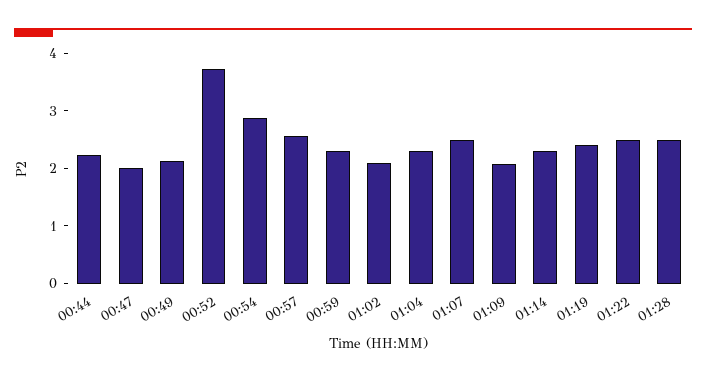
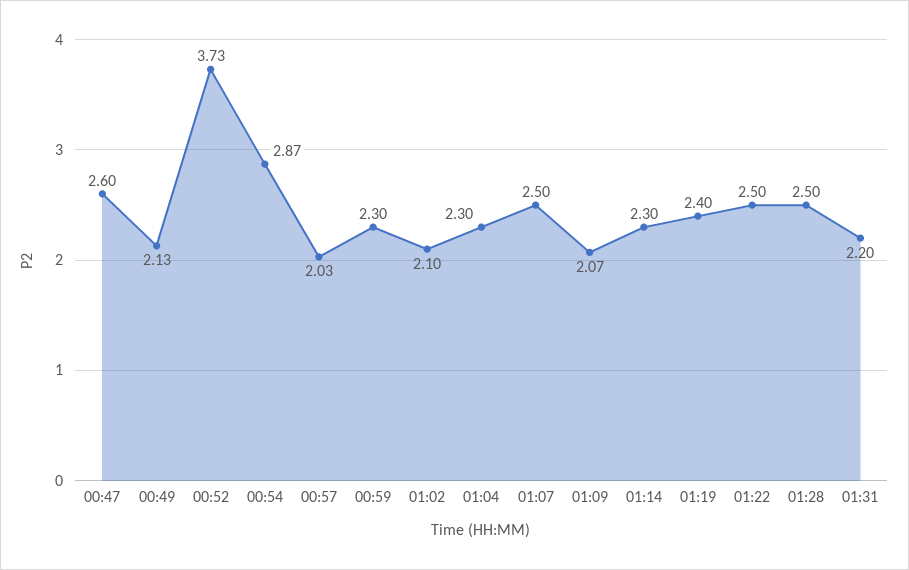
00:44: 2.2 -> none
00:47: 2 -> 2.6
00:57: 2.6 -> 2.03
01:31: none -> 2.2

